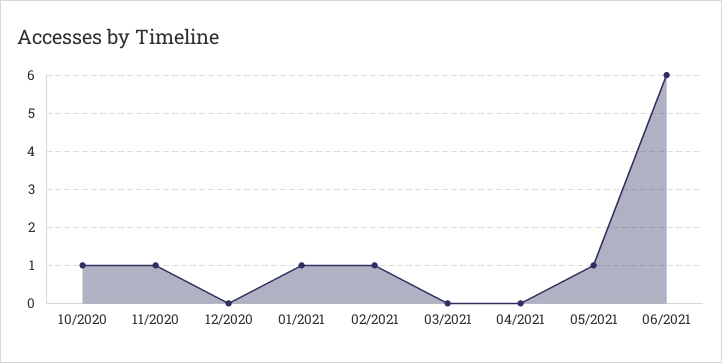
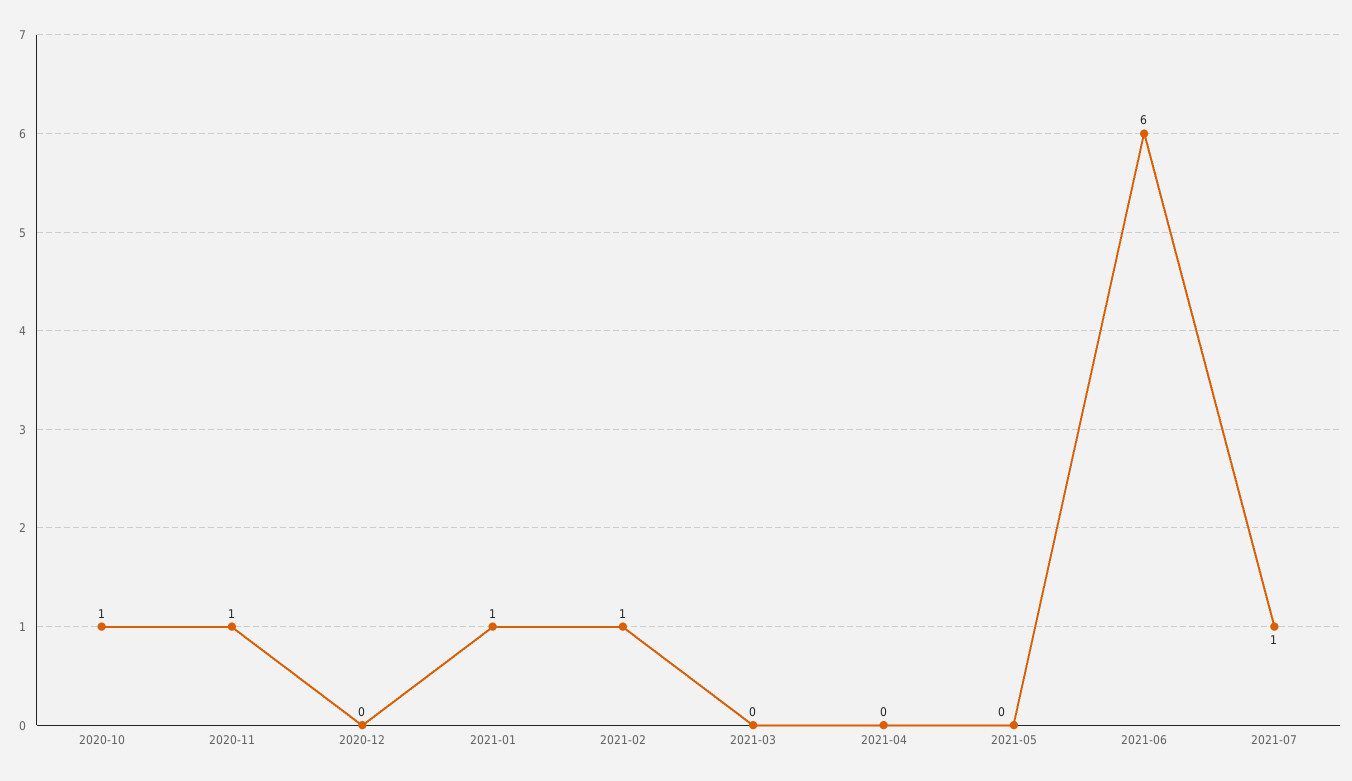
05/2021: 1 -> 0
2021-07: none -> 1

